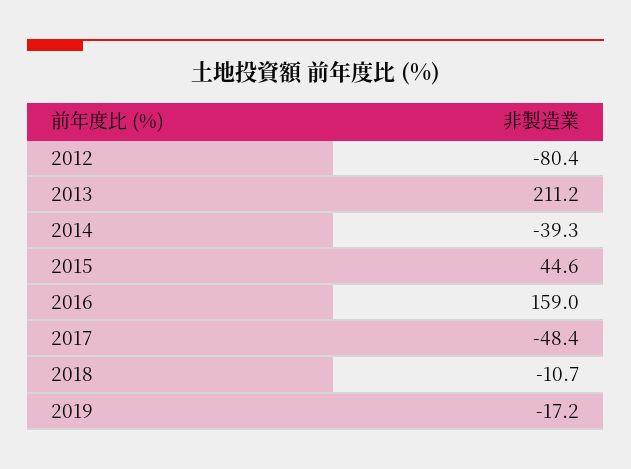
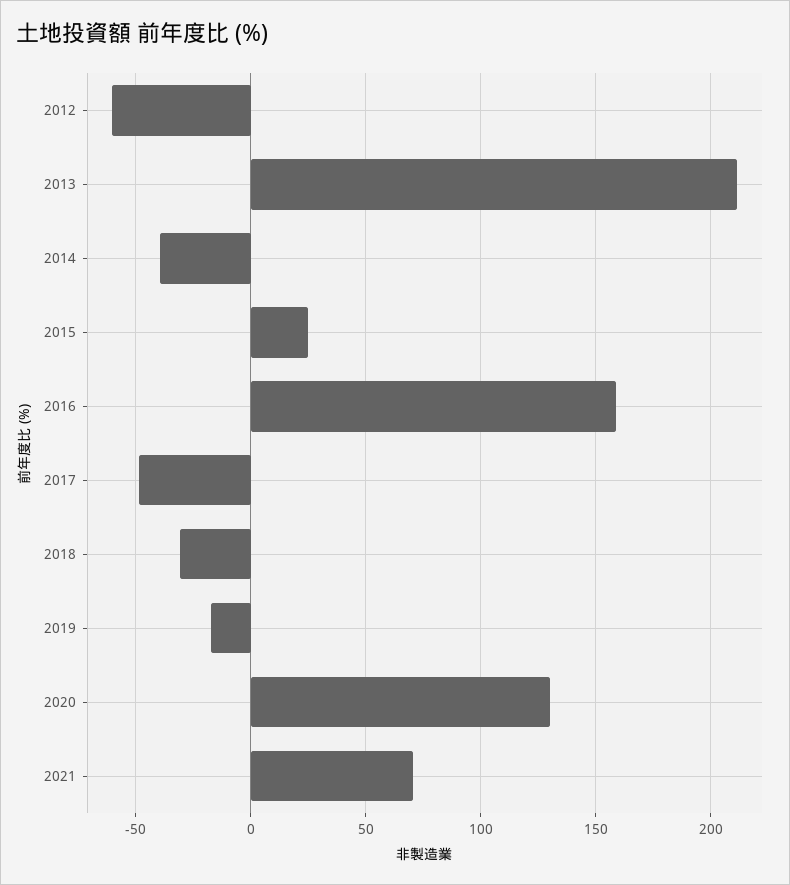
2012: -80.4 -> -60
2015: 44.6 -> 25
2018: -10.7 -> -30
2020: none -> 130
2021: none -> 70

